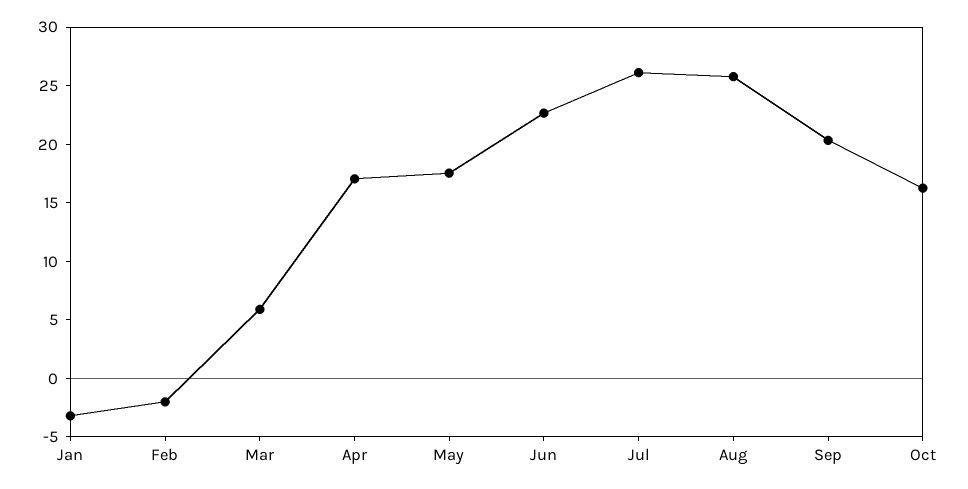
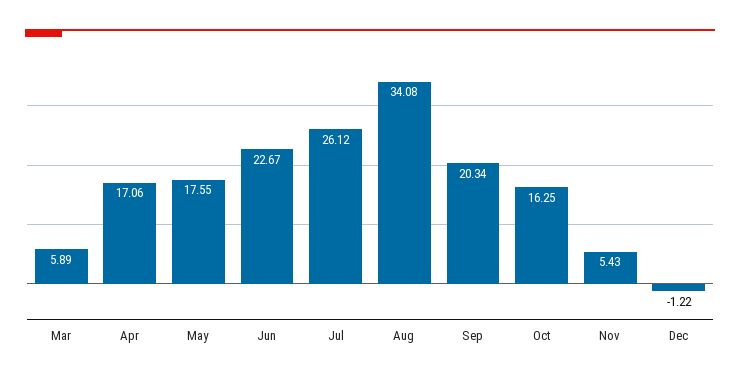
Jan: -3 -> none
Feb: -2 -> none
Aug: 26 -> 34.08
Nov: none -> 5.43
Dec: none -> -1.22

